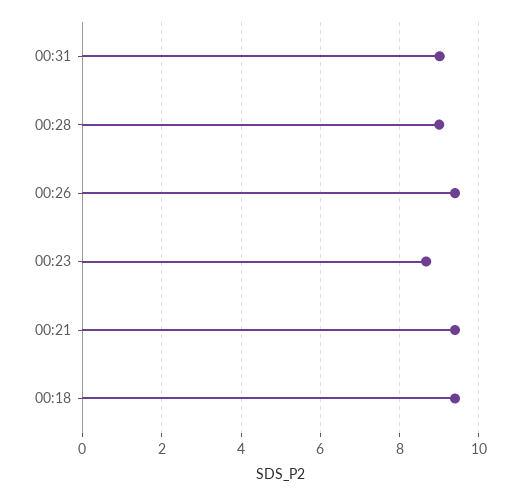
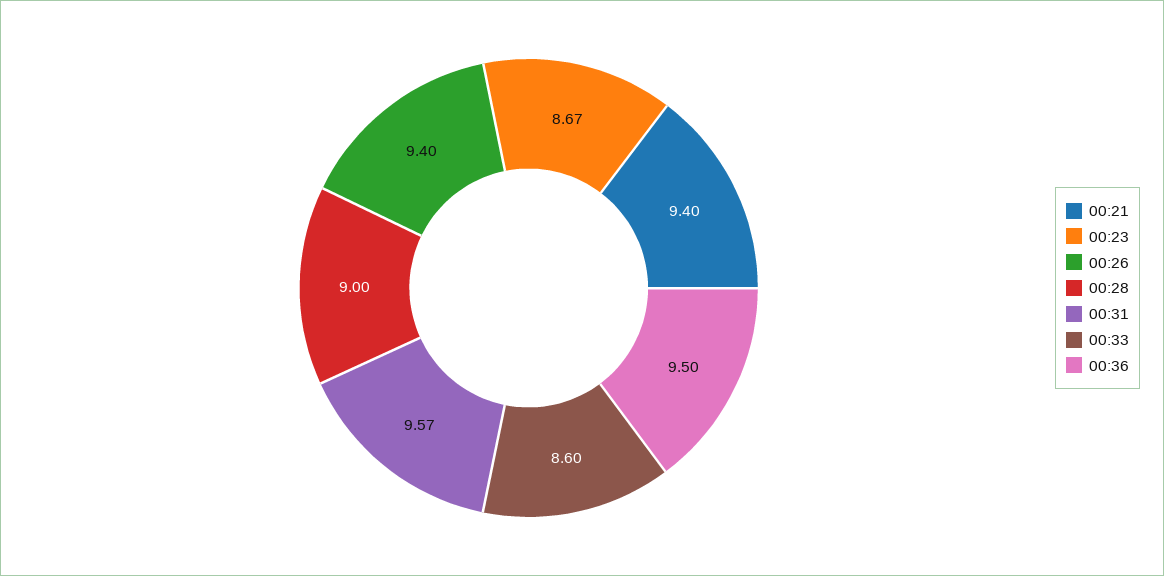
00:31: 9 -> 9.57
00:18: 9.4 -> none
00:33: none -> 8.6
00:36: none -> 9.5

